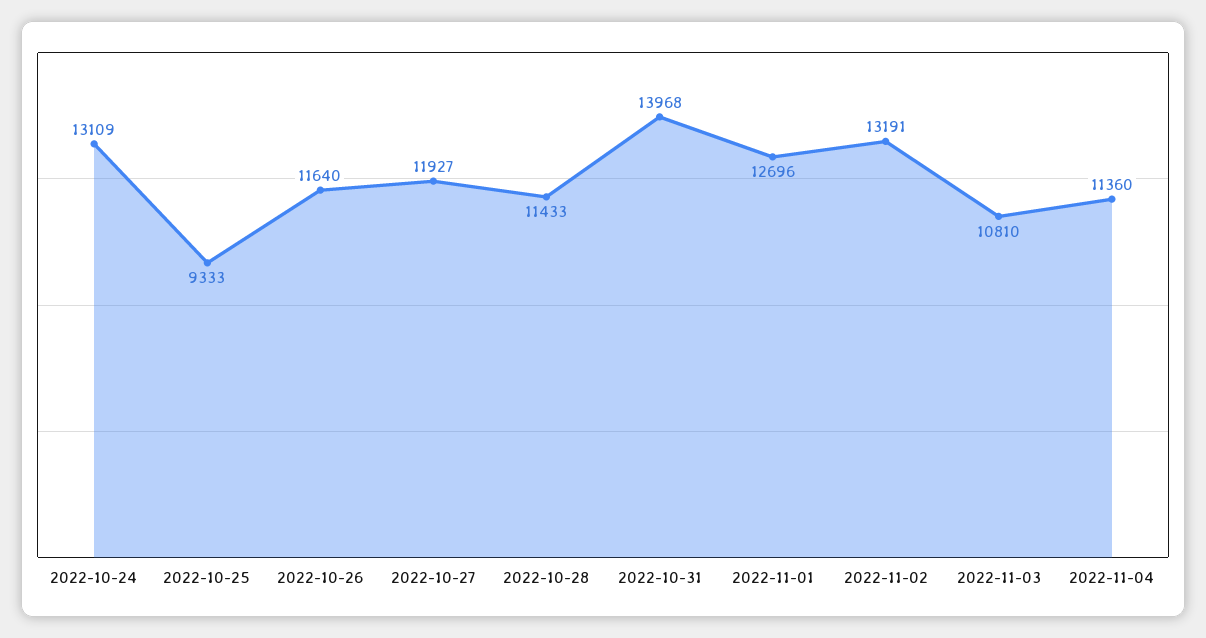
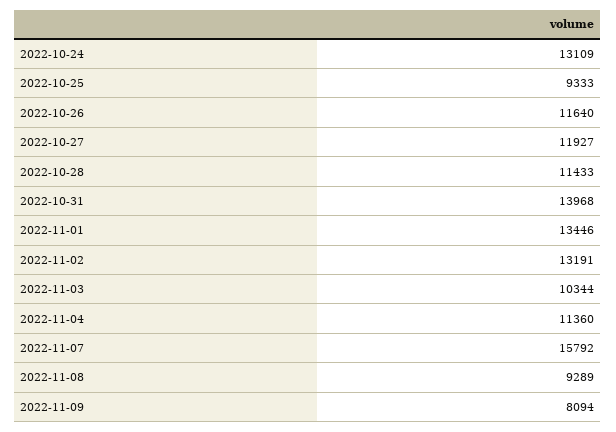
2022-11-01: 12696 -> 13446
2022-11-03: 10810 -> 10344
2022-11-07: none -> 15792
2022-11-08: none -> 9289
2022-11-09: none -> 8094

